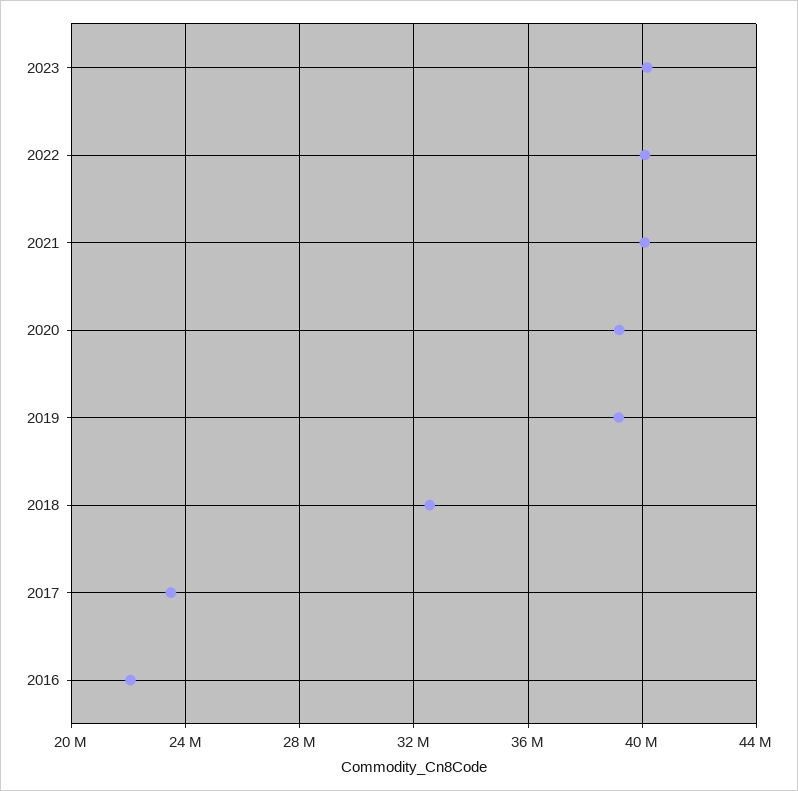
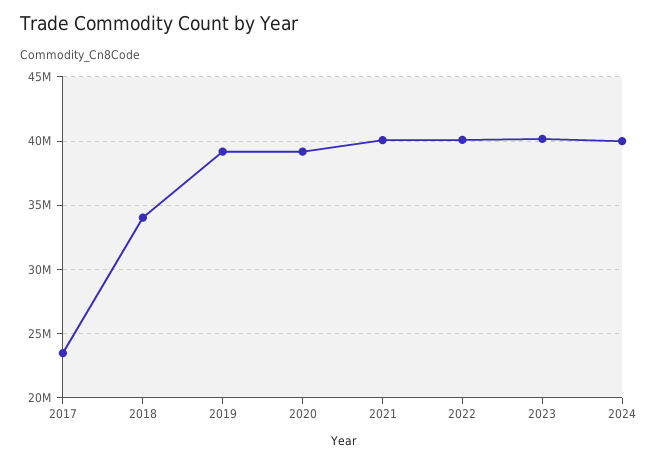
2018: 32500000 -> 34000000
2016: 22000000 -> none
2024: none -> 40000000

